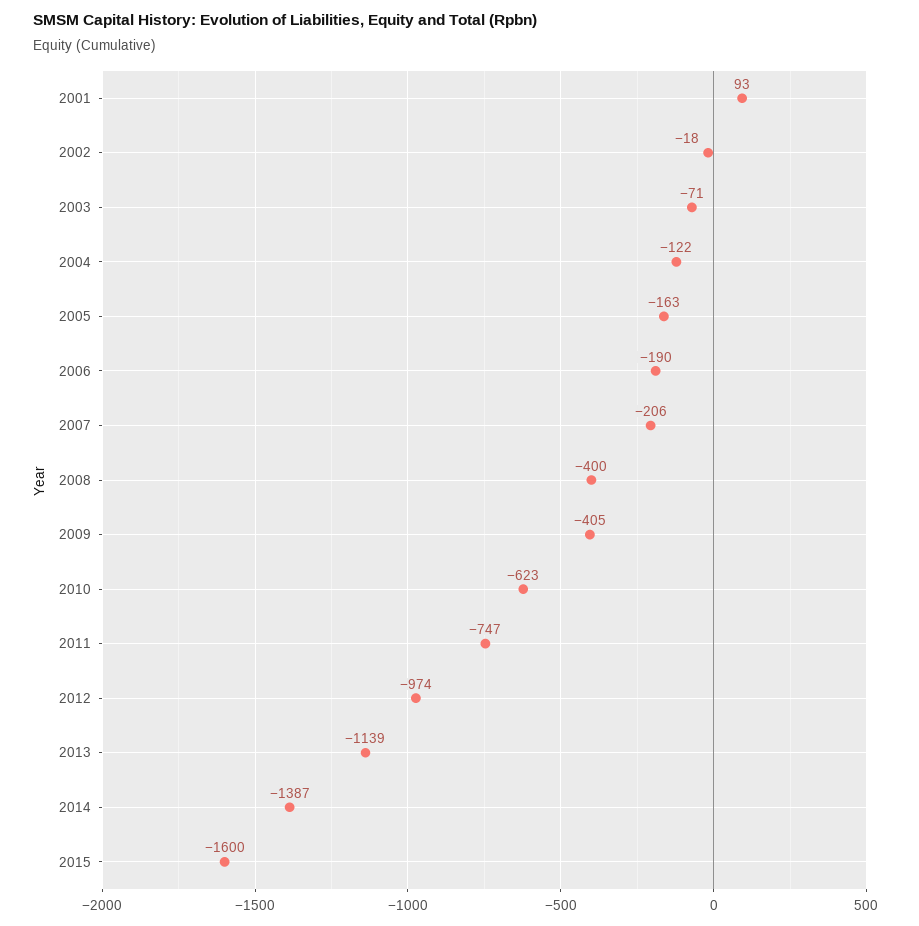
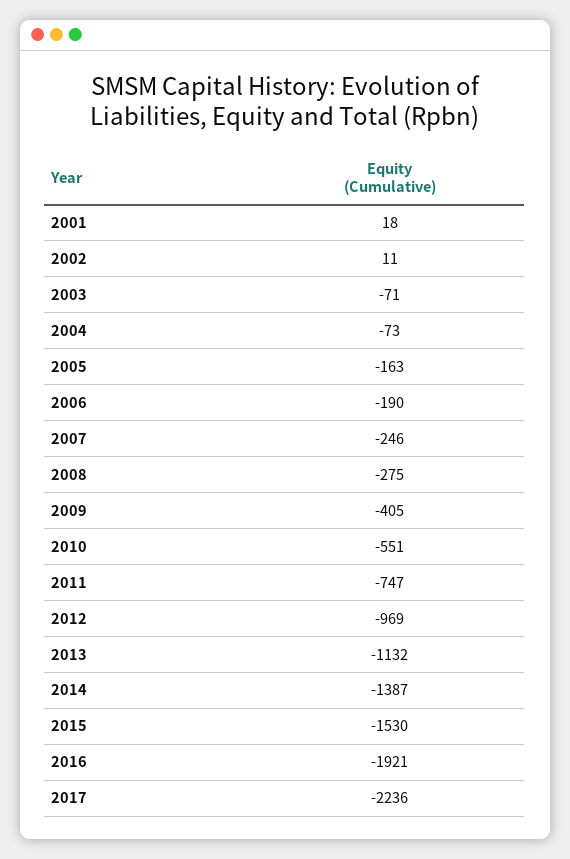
2001: 93 -> 18
2002: -18 -> 11
2004: -122 -> -73
2007: -206 -> -246
2008: -400 -> -275
2010: -623 -> -551
2012: -974 -> -969
2013: -1139 -> -1132
2015: -1600 -> -1530
2016: none -> -1921
2017: none -> -2236

